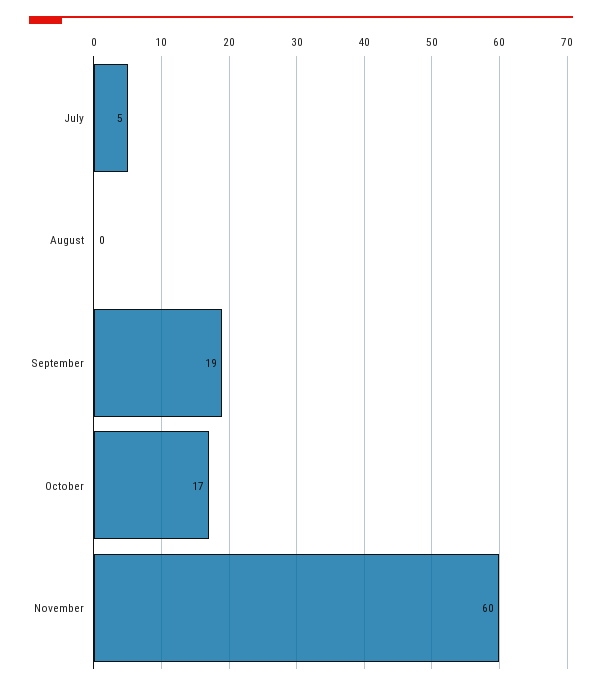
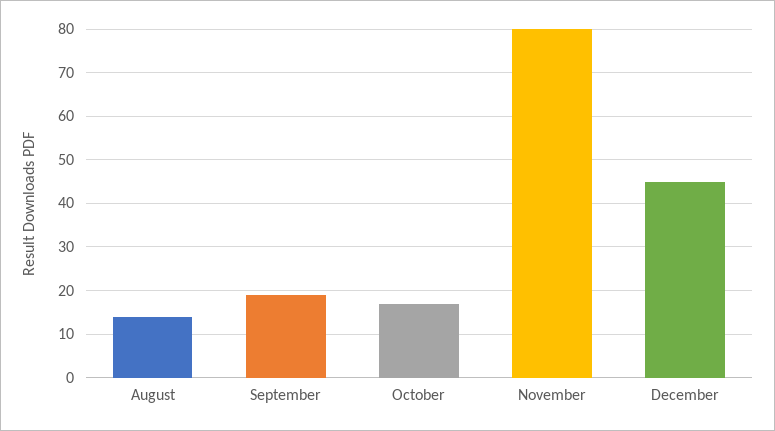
July: 5 -> none
August: 0 -> 15
November: 60 -> 80
December: none -> 45

